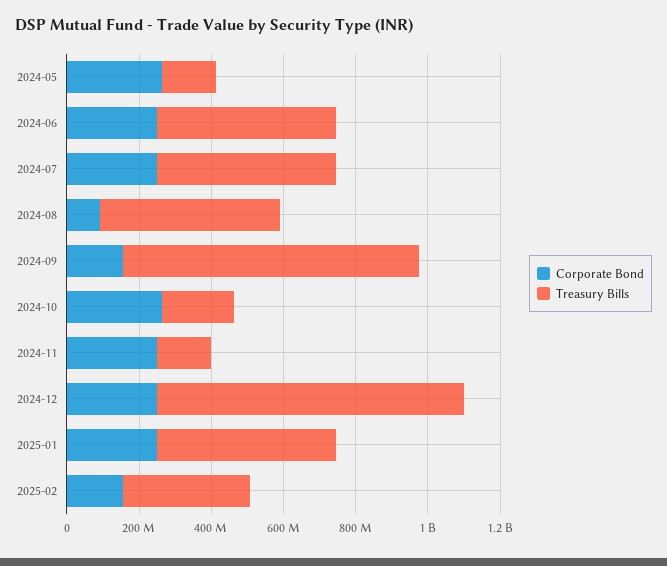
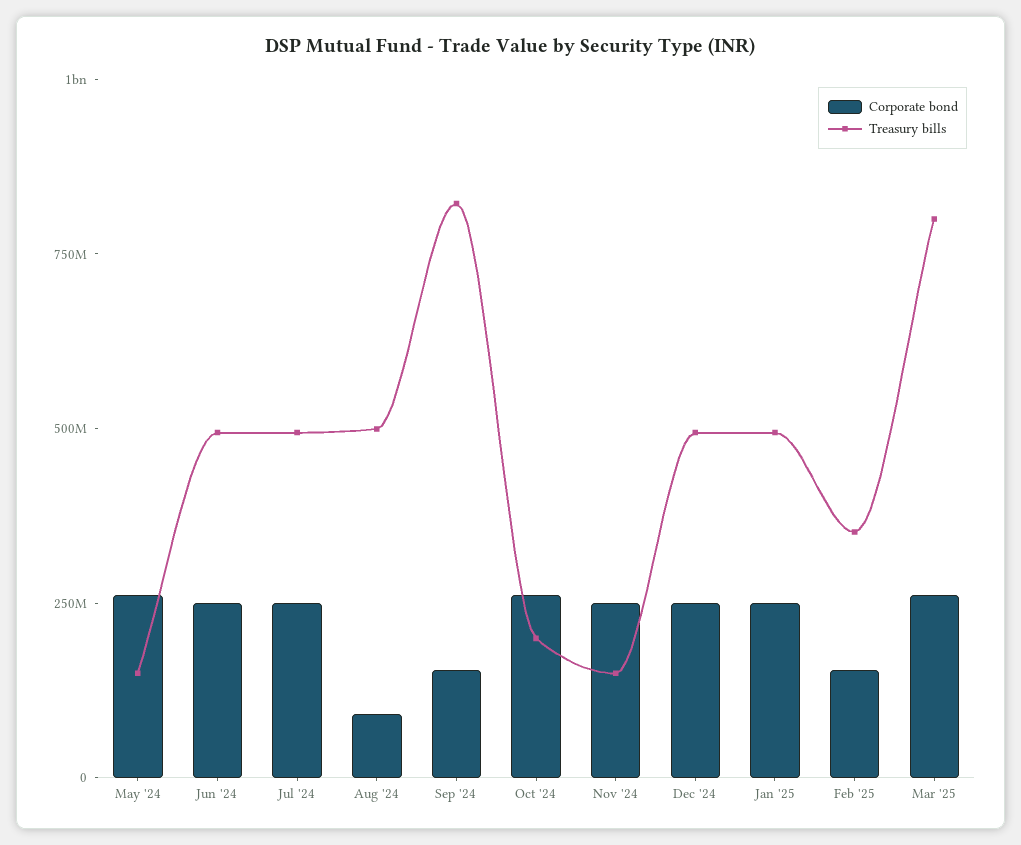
Treasury Bills, 2024-12: 850000000 -> 500000000
Corporate Bond, Mar '25: none -> 250000000
Treasury Bills, Mar '25: none -> 800000000

